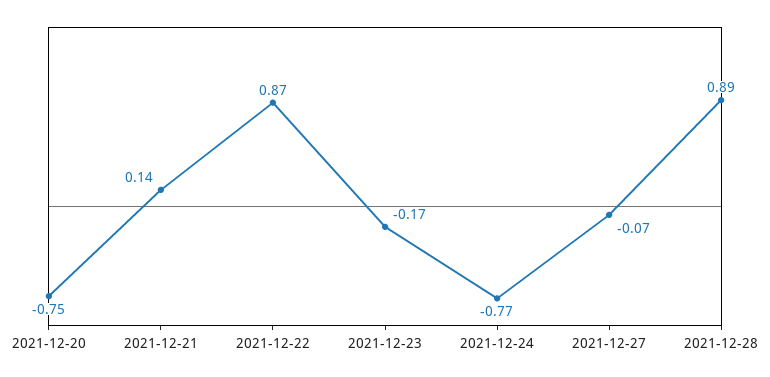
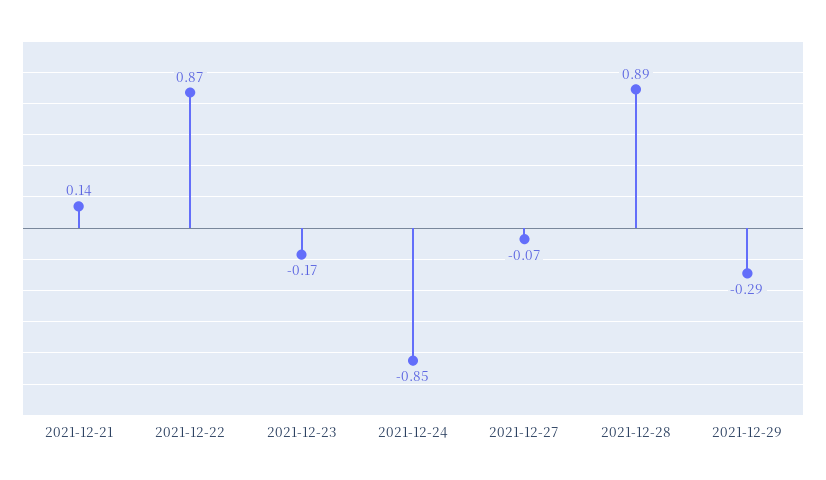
2021-12-20: -0.75 -> none
2021-12-24: -0.77 -> -0.85
2021-12-29: none -> -0.29

